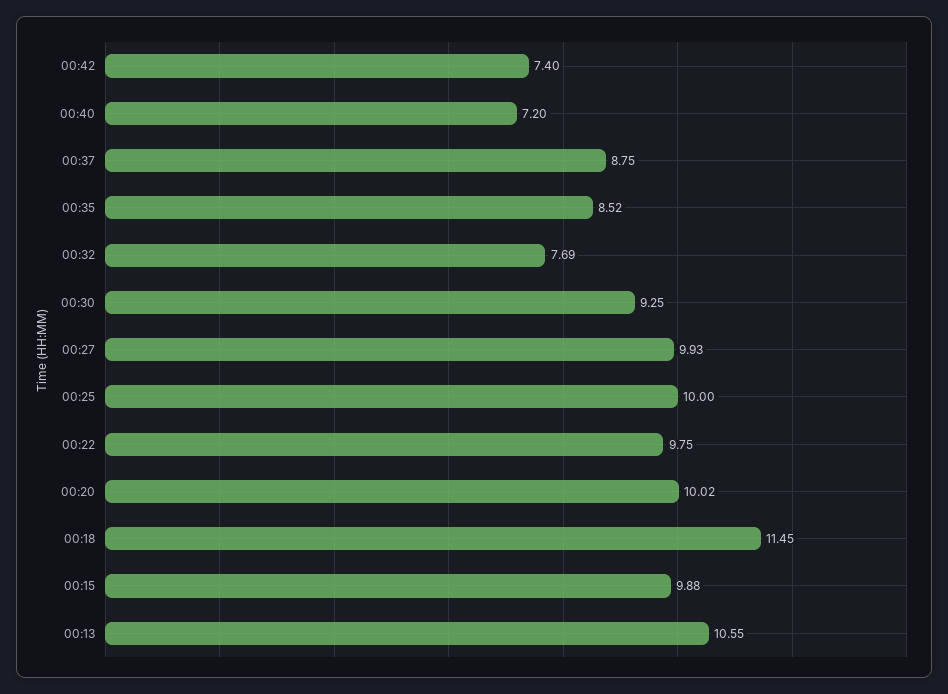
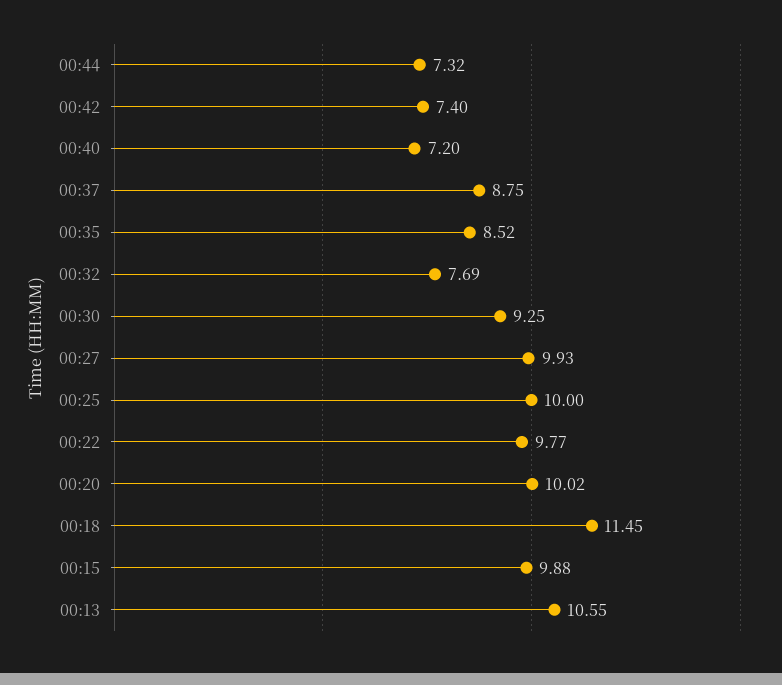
00:22: 9.75 -> 9.77
00:44: none -> 7.32

